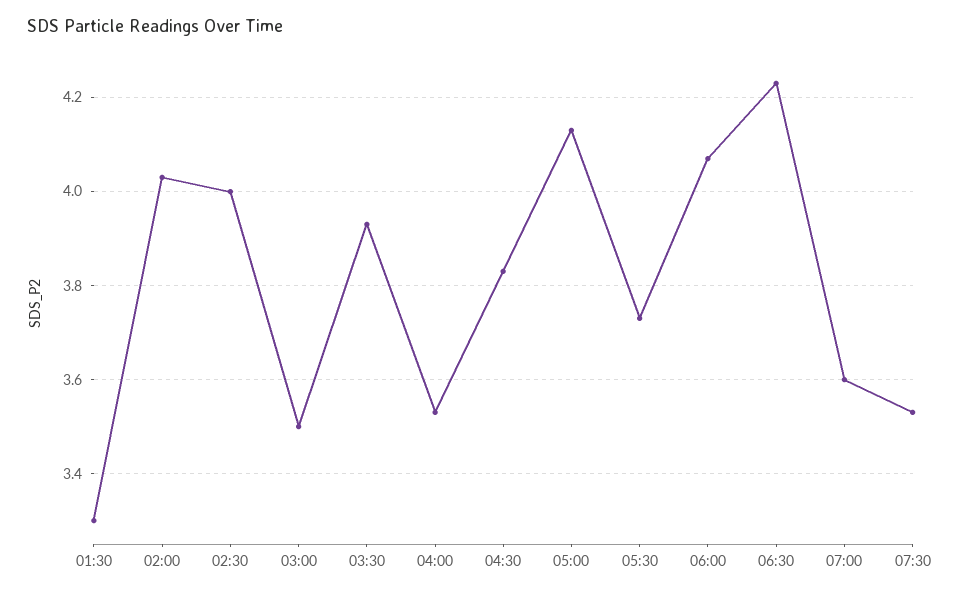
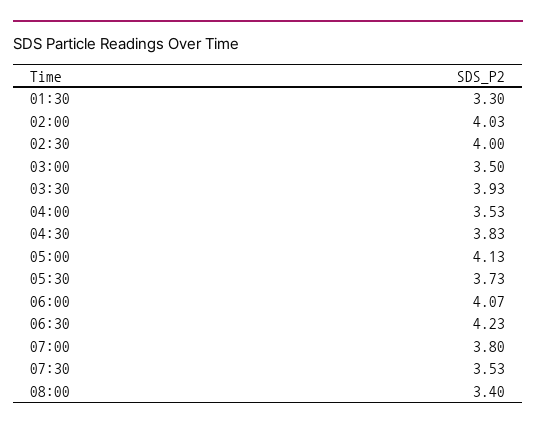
07:00: 3.6 -> 3.8
08:00: none -> 3.4

